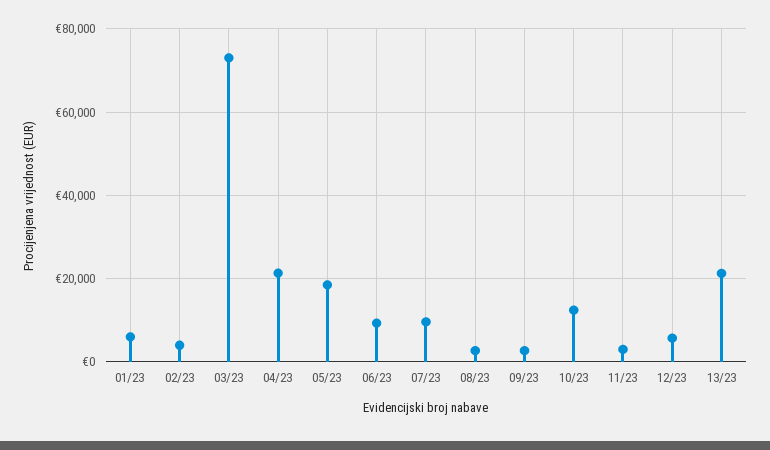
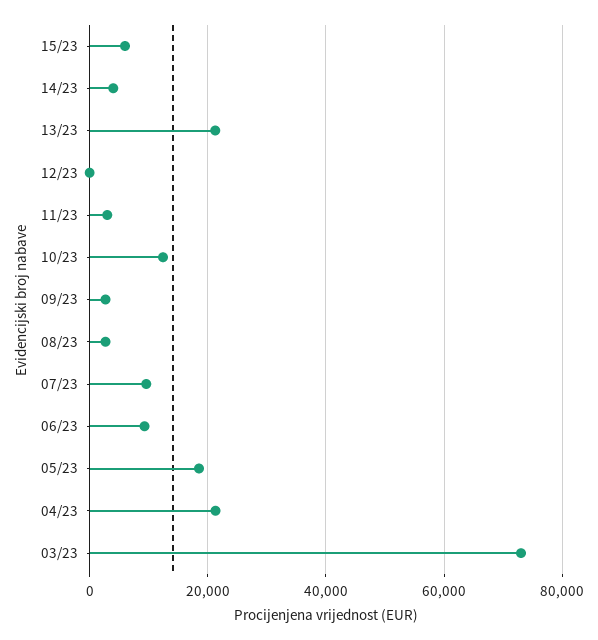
01/23: 6000 -> none
02/23: 4000 -> none
12/23: 6000 -> 0
15/23: none -> 6000
14/23: none -> 4000

